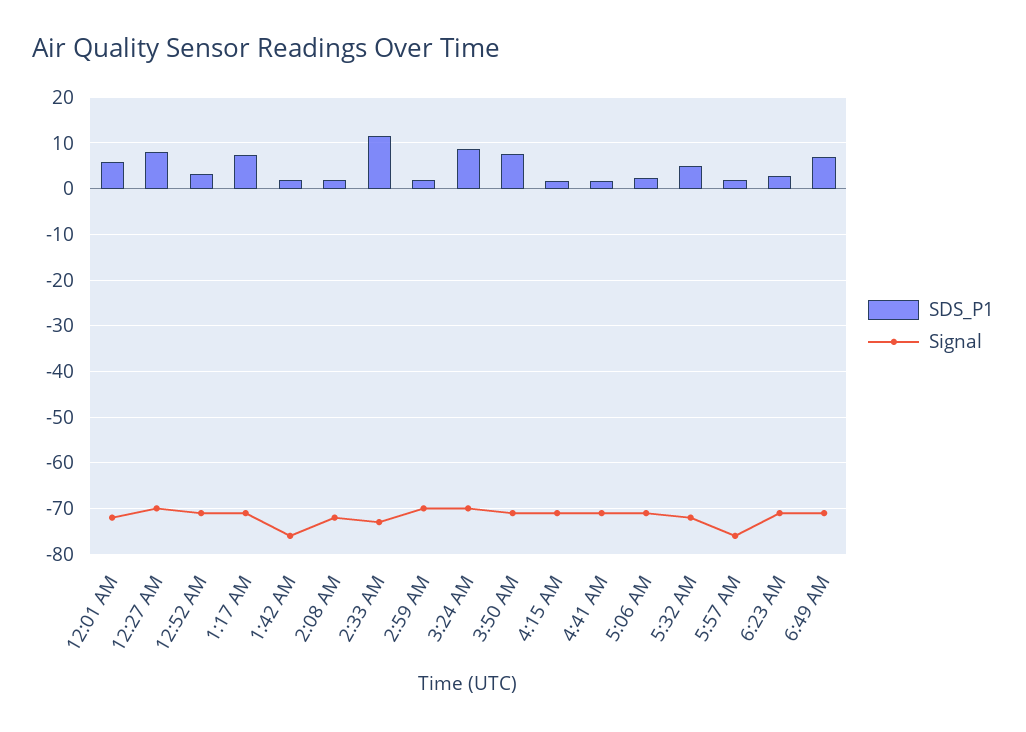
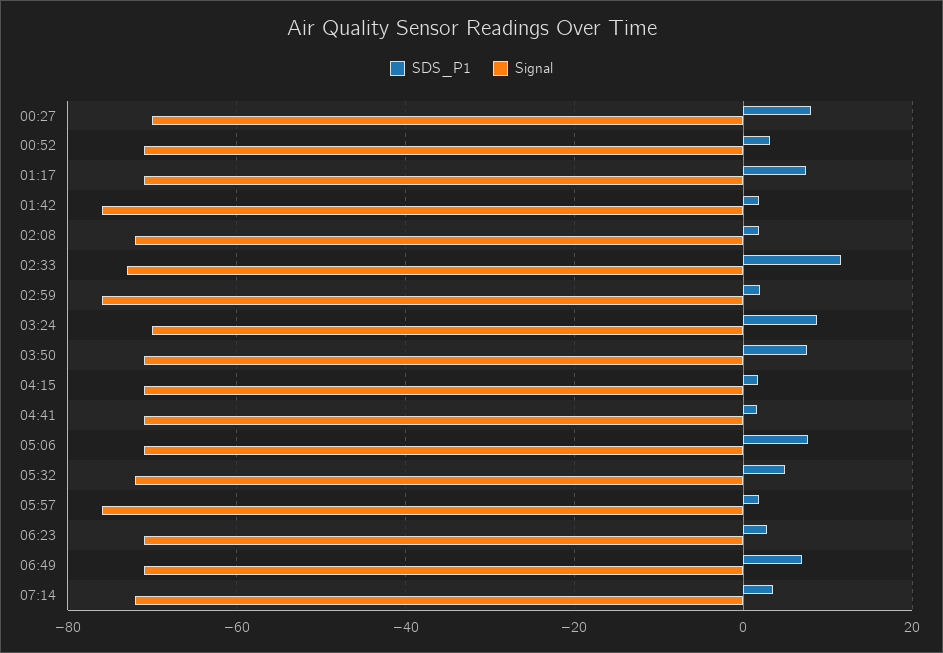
SDS_P1, 12:01 AM: 6 -> none
Signal, 12:01 AM: -72 -> none
Signal, 2:59 AM: -70 -> -76
SDS_P1, 5:06 AM: 2 -> 8
SDS_P1, 07:14: none -> 4
Signal, 07:14: none -> -72

